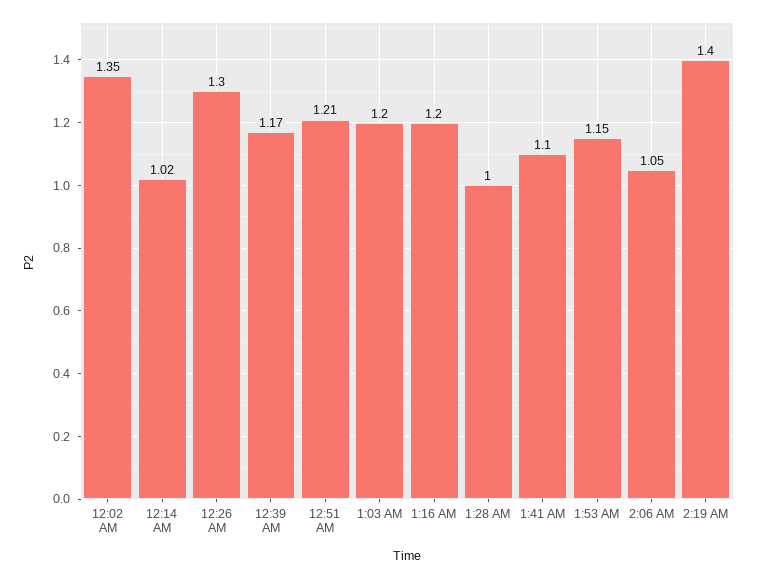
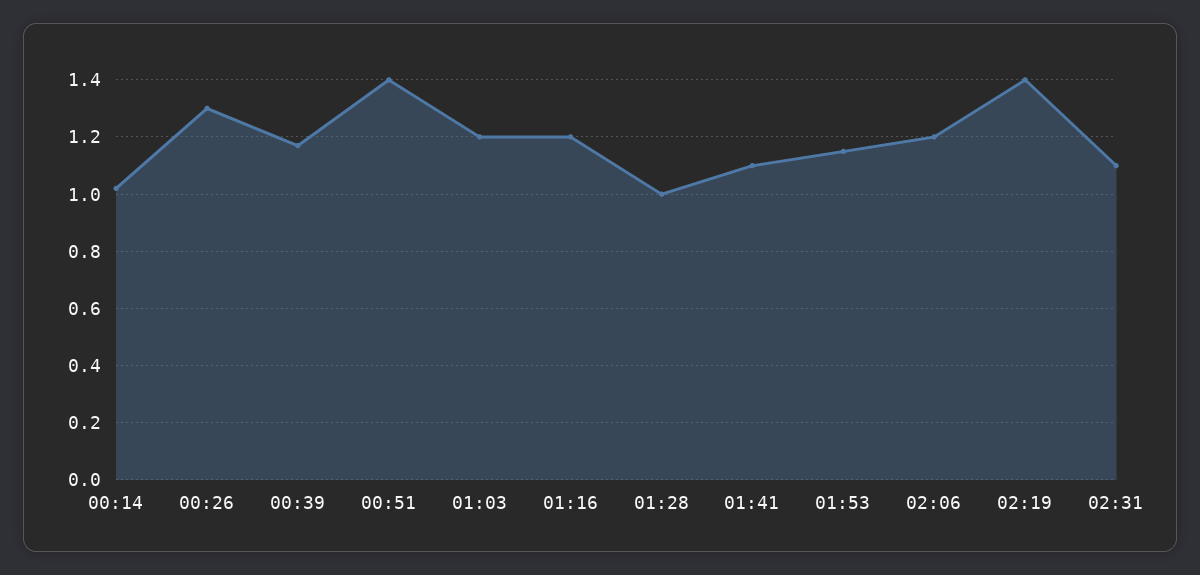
12:02 AM: 1.35 -> none
12:51 AM: 1.21 -> 1.4
2:06 AM: 1.05 -> 1.2
02:31: none -> 1.1

